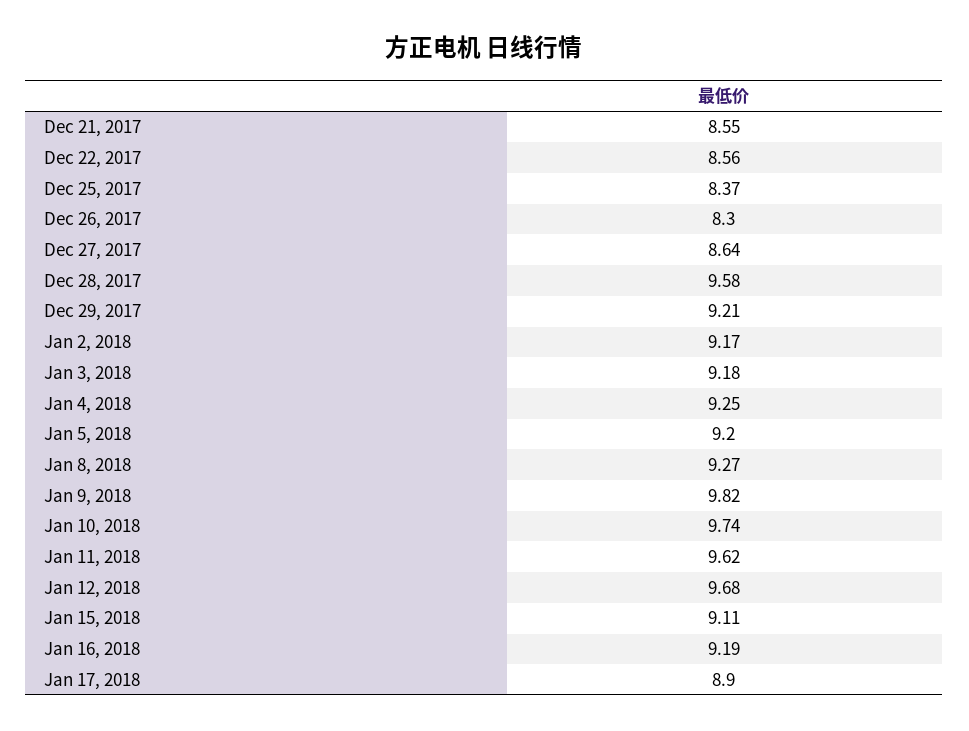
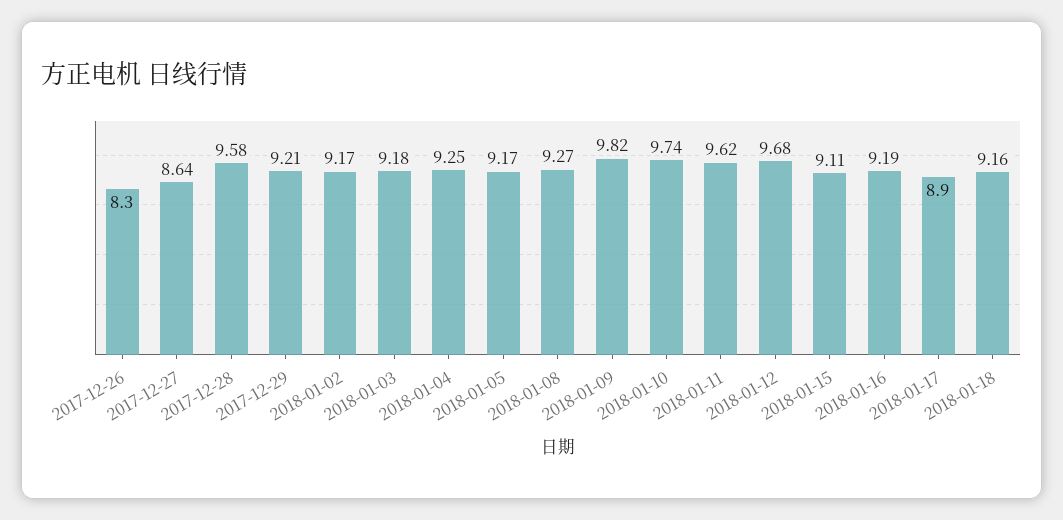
Dec 21, 2017: 8.55 -> none
Dec 22, 2017: 8.56 -> none
Dec 25, 2017: 8.37 -> none
Jan 5, 2018: 9.2 -> 9.17
2018-01-18: none -> 9.16

